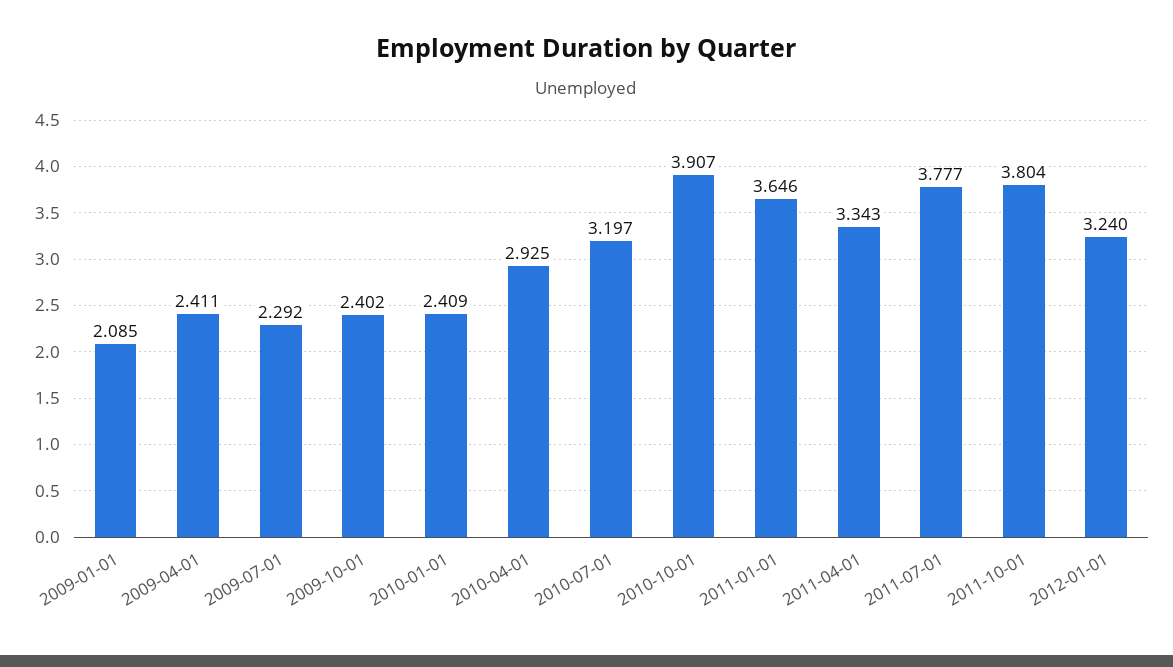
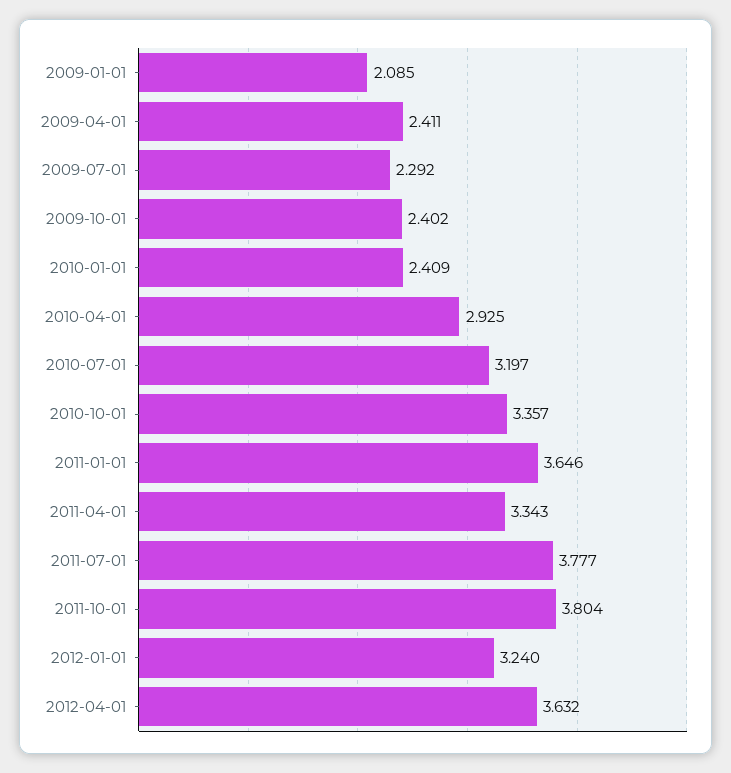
2010-10-01: 3.907 -> 3.357
2012-04-01: none -> 3.632

